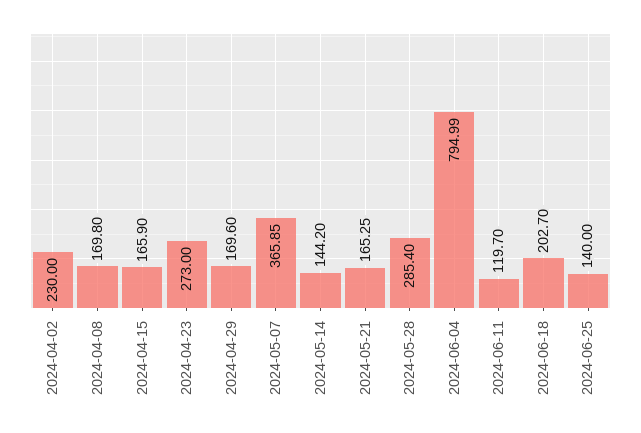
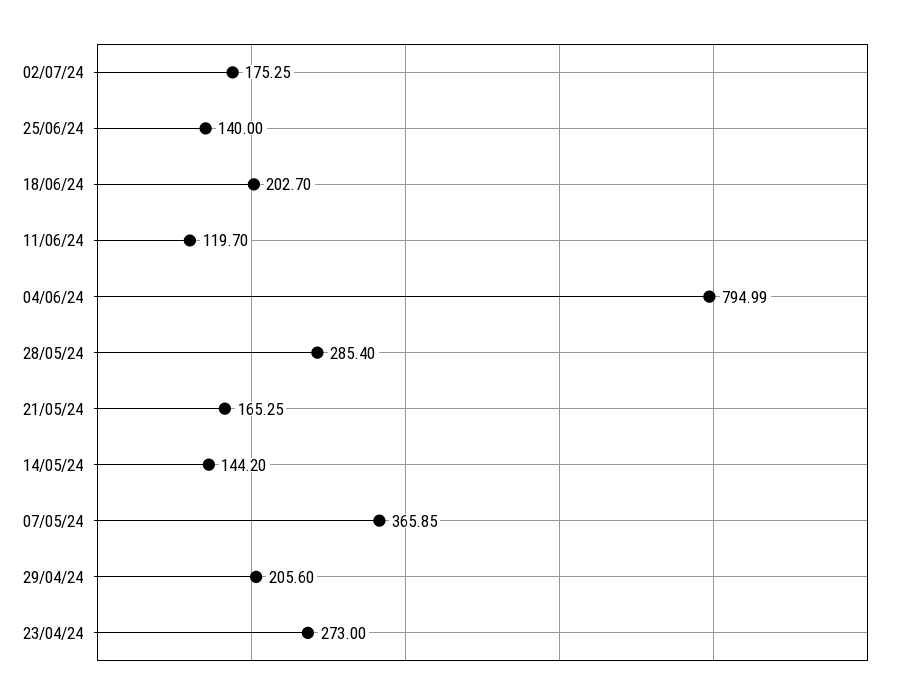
2024-04-02: 230 -> none
2024-04-08: 169.8 -> none
2024-04-15: 165.9 -> none
2024-04-29: 169.6 -> 205.6
02/07/24: none -> 175.25

